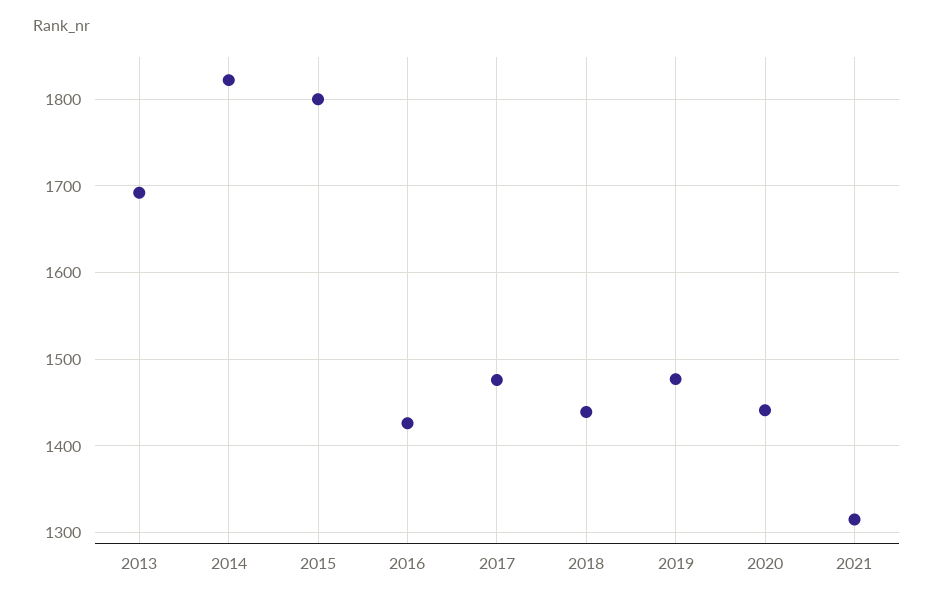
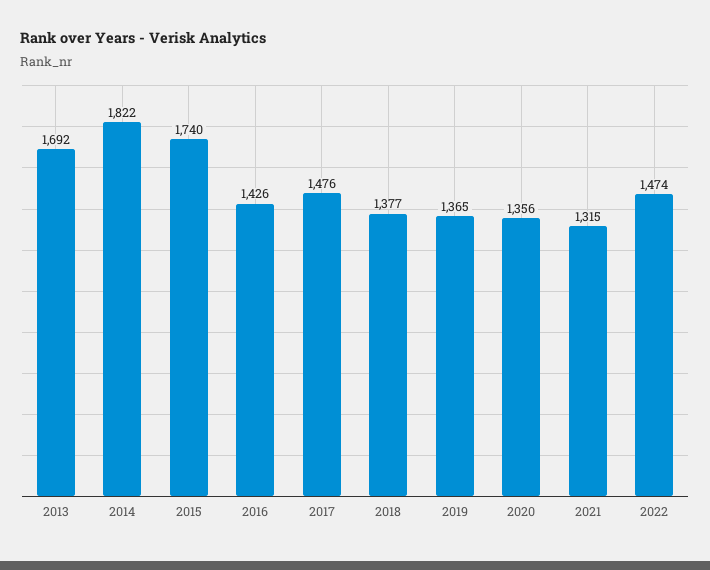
2015: 1800 -> 1740
2018: 1440 -> 1377
2019: 1480 -> 1365
2020: 1440 -> 1356
2022: none -> 1474

